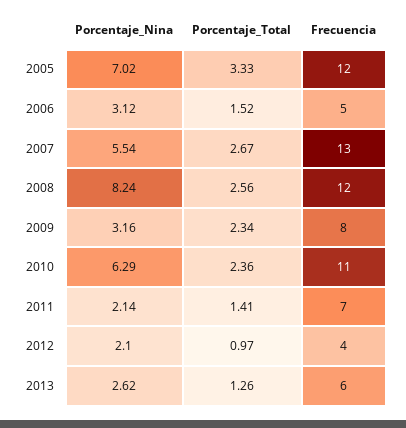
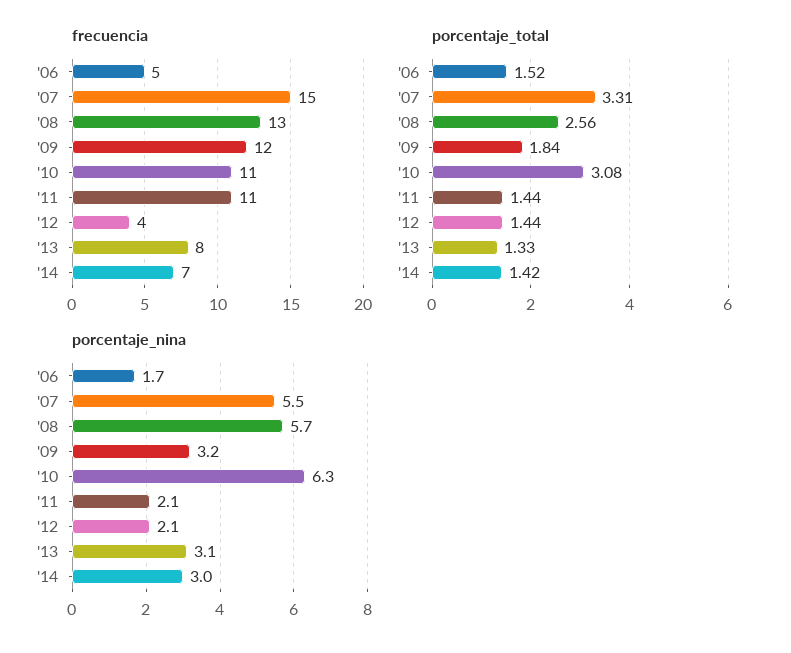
Porcentaje_Nina, 2005: 7.02 -> none
Porcentaje_Total, 2005: 3.33 -> none
Frecuencia, 2005: 12 -> none
Porcentaje_Nina, 2006: 3.12 -> 1.7
Porcentaje_Total, 2007: 2.67 -> 3.31
Frecuencia, 2007: 13 -> 15
Porcentaje_Nina, 2008: 8.24 -> 5.7
Frecuencia, 2008: 12 -> 13
Porcentaje_Total, 2009: 2.34 -> 1.84
Frecuencia, 2009: 8 -> 12
Porcentaje_Total, 2010: 2.36 -> 3.08
Porcentaje_Total, 2011: 1.41 -> 1.44
Frecuencia, 2011: 7 -> 11
Porcentaje_Total, 2012: 0.97 -> 1.44
Porcentaje_Nina, 2013: 2.62 -> 3.1
Porcentaje_Total, 2013: 1.26 -> 1.33
Frecuencia, 2013: 6 -> 8
Frecuencia, '14: none -> 7
Porcentaje_Total, '14: none -> 1.42
Porcentaje_Nina, '14: none -> 3

